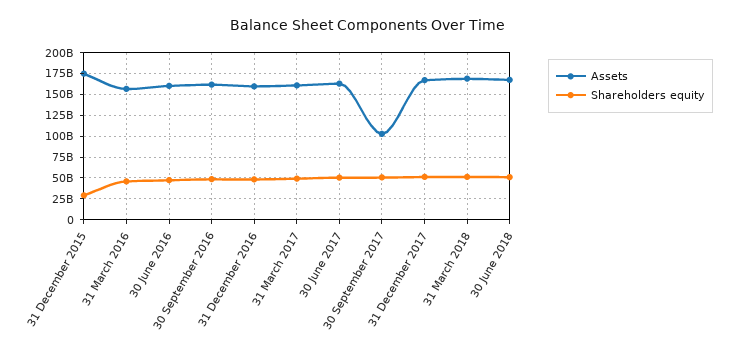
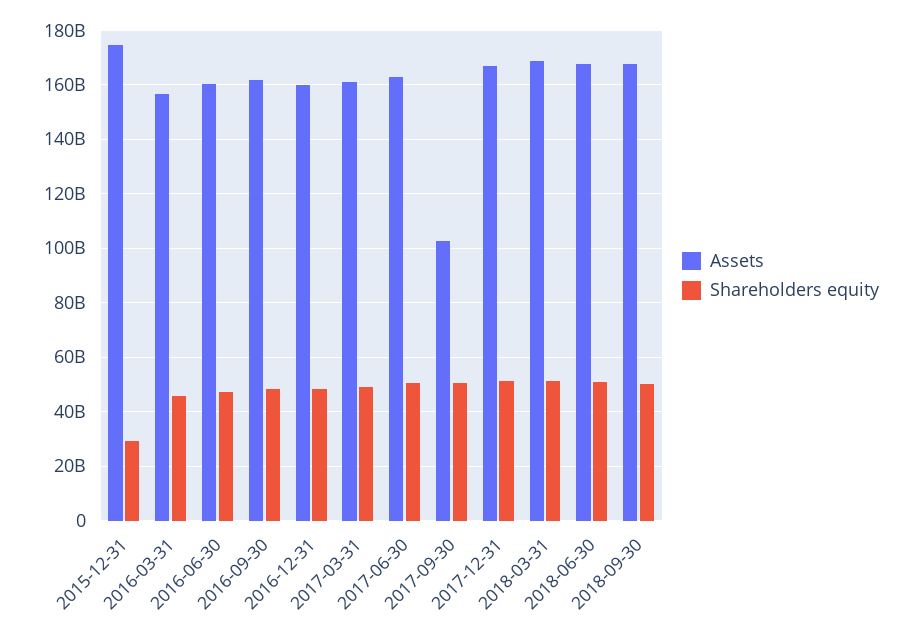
Assets, 2018-09-30: none -> 167500000000
Shareholders equity, 2018-09-30: none -> 50000000000

